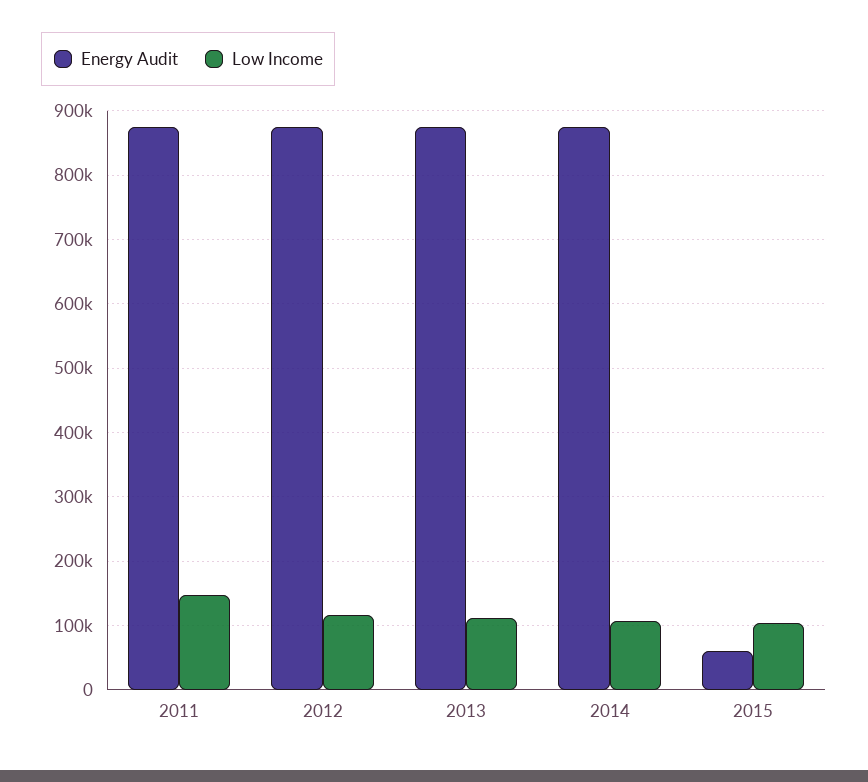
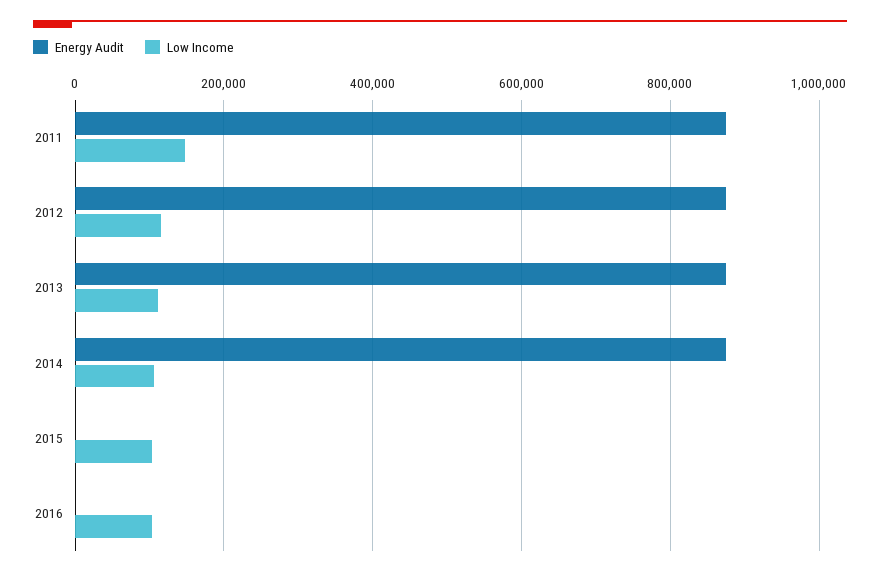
Energy Audit, 2015: 60000 -> 0
Energy Audit, 2016: none -> 0
Low Income, 2016: none -> 100000

